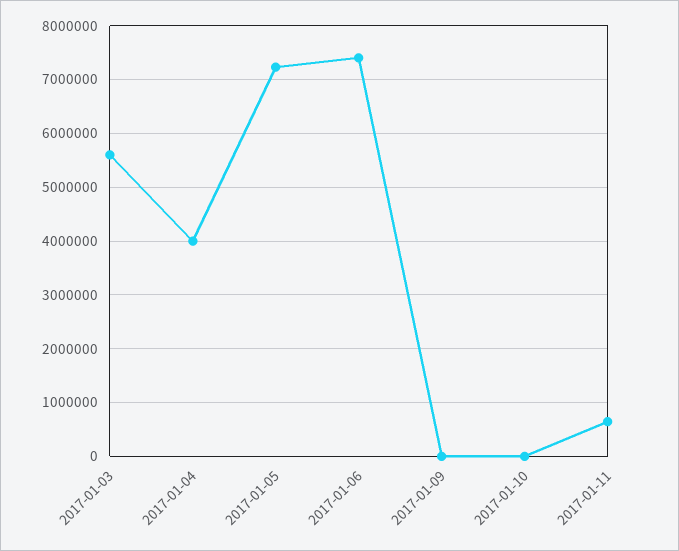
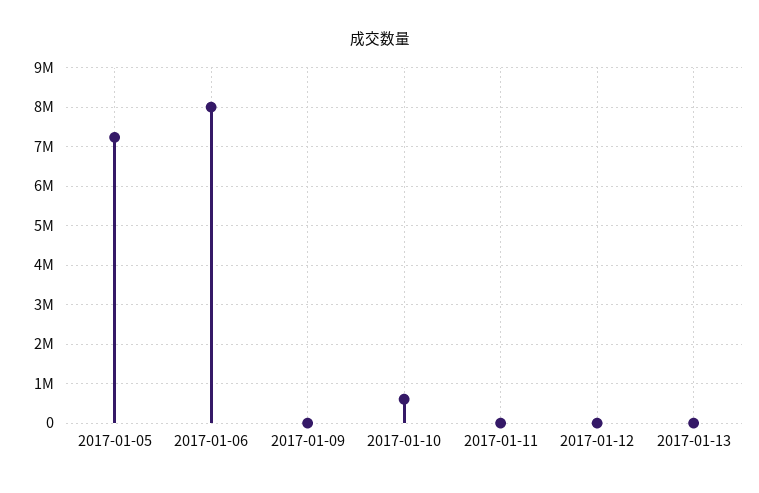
2017-01-03: 5600000 -> none
2017-01-04: 4000000 -> none
2017-01-06: 7400000 -> 8000000
2017-01-10: 0 -> 600000
2017-01-11: 600000 -> 0
2017-01-12: none -> 0
2017-01-13: none -> 0

